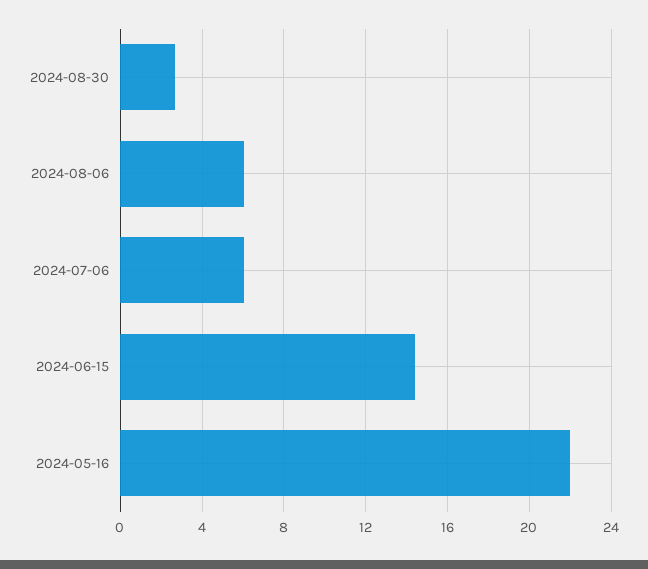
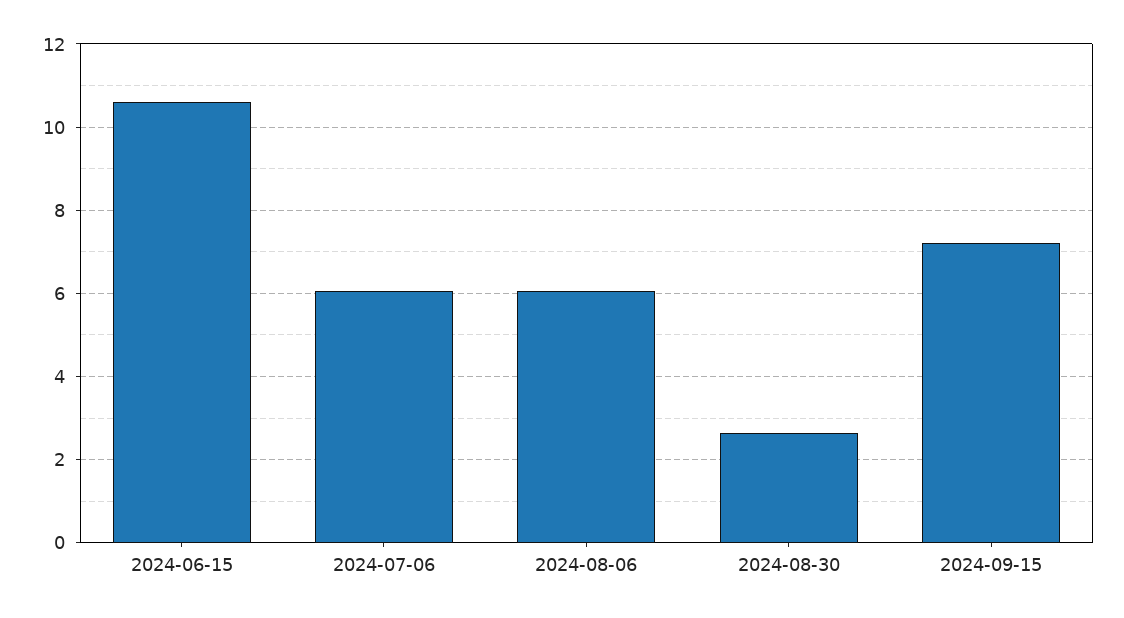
2024-06-15: 14.5 -> 10.6
2024-05-16: 22 -> none
2024-09-15: none -> 7.2

